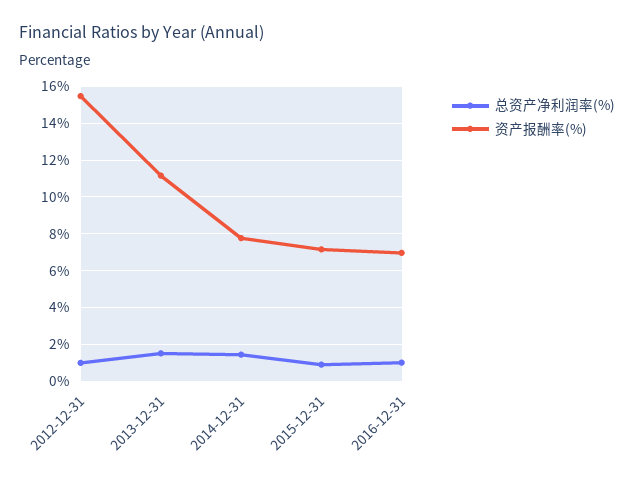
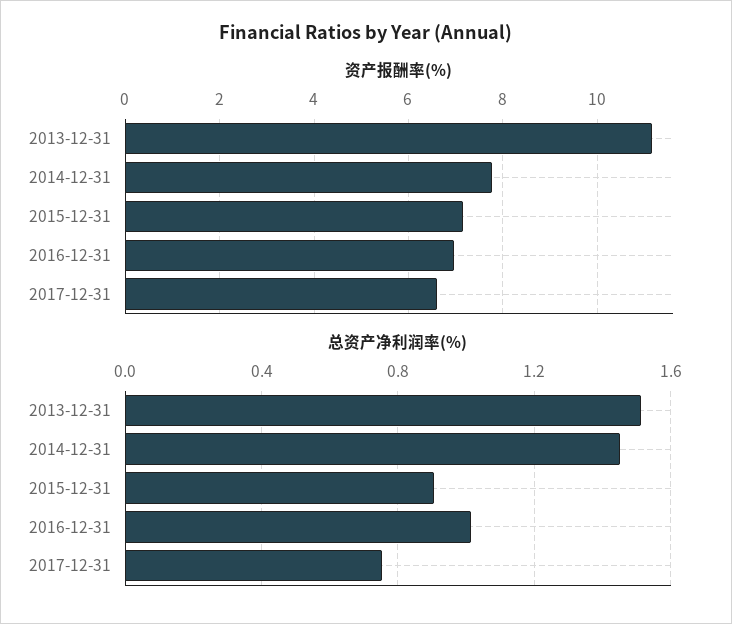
总资产净利润率(%), 2012-12-31: 1 -> none
资产报酬率(%), 2012-12-31: 15.5 -> none
资产报酬率(%), 2017-12-31: none -> 6.6
总资产净利润率(%), 2017-12-31: none -> 0.75

